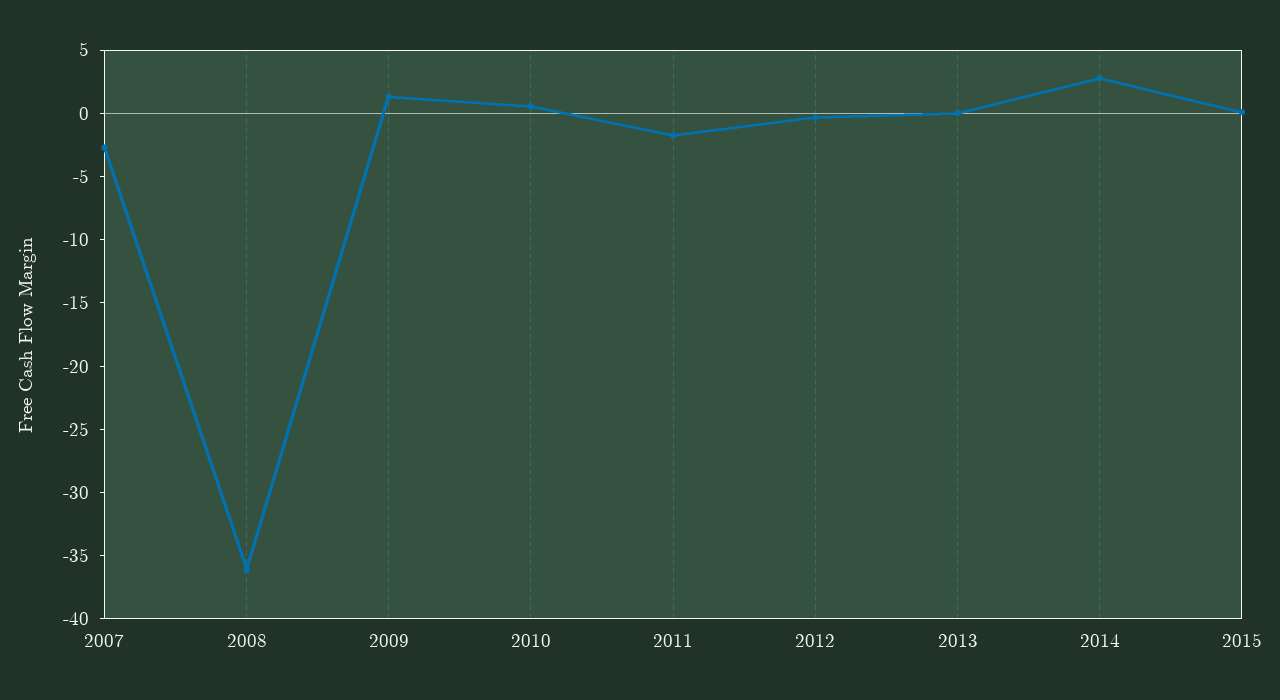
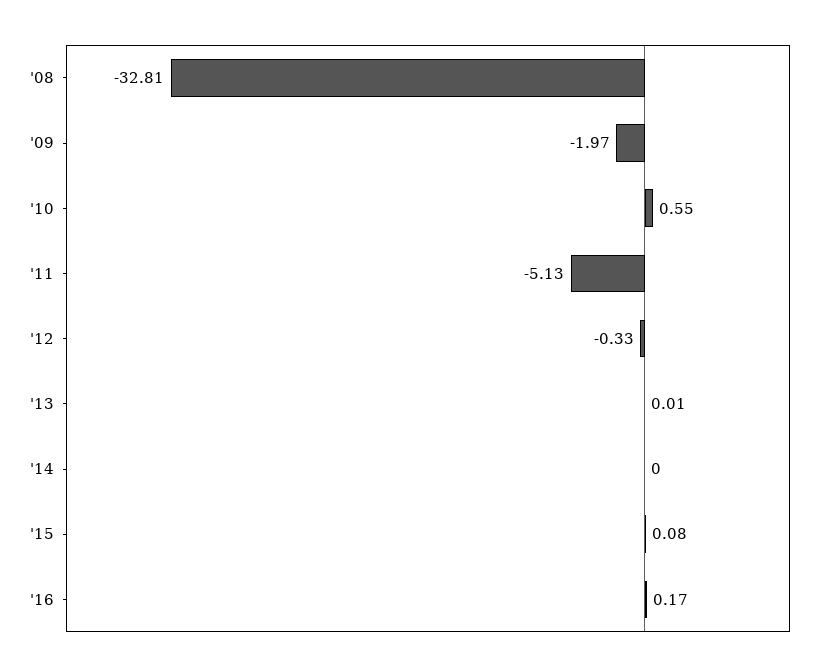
2007: -3 -> none
2008: -36 -> -32.81
2009: 1 -> -1.97
2011: -2 -> -5.13
2014: 3 -> 0
'16: none -> 0.17

